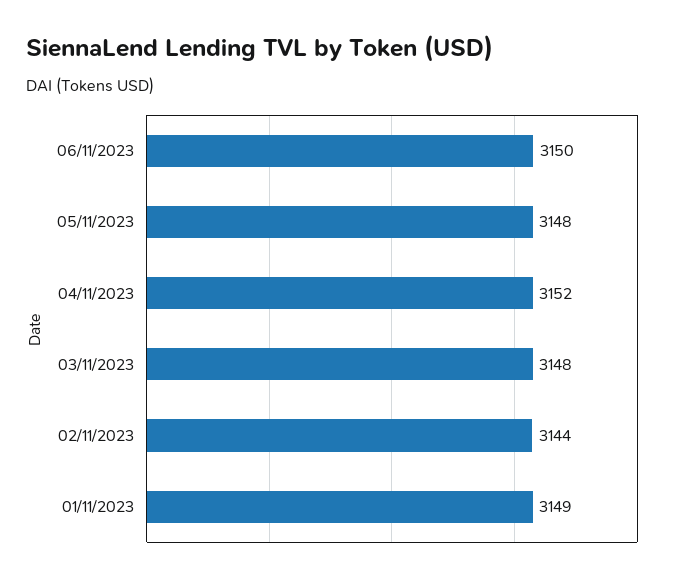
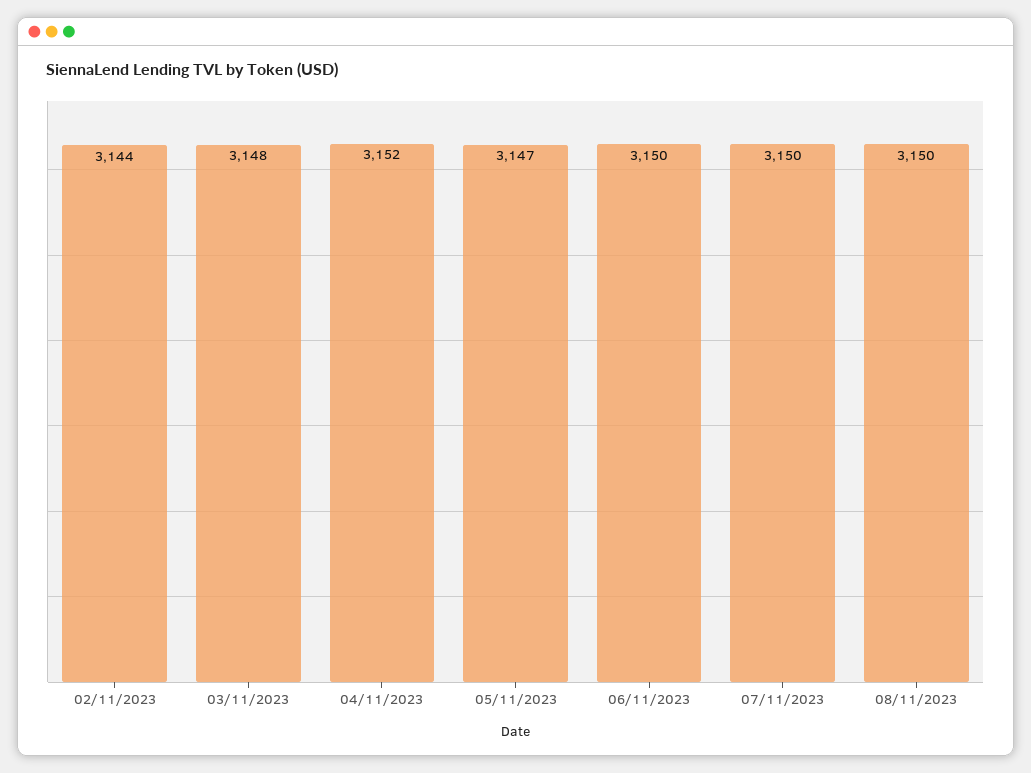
05/11/2023: 3148 -> 3147
01/11/2023: 3149 -> none
07/11/2023: none -> 3150
08/11/2023: none -> 3150

